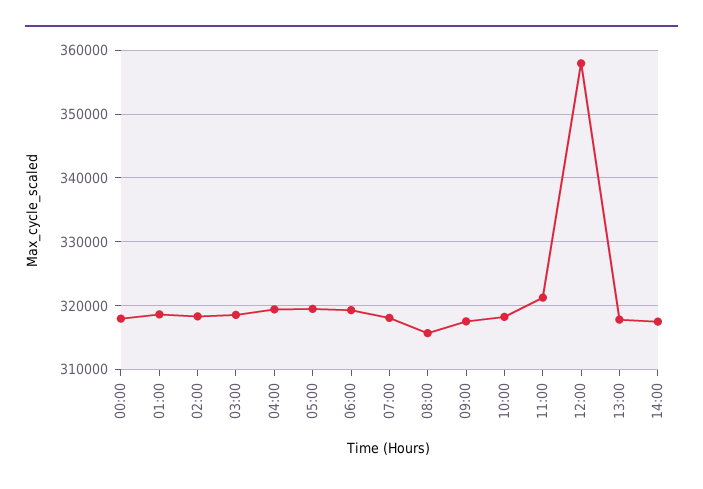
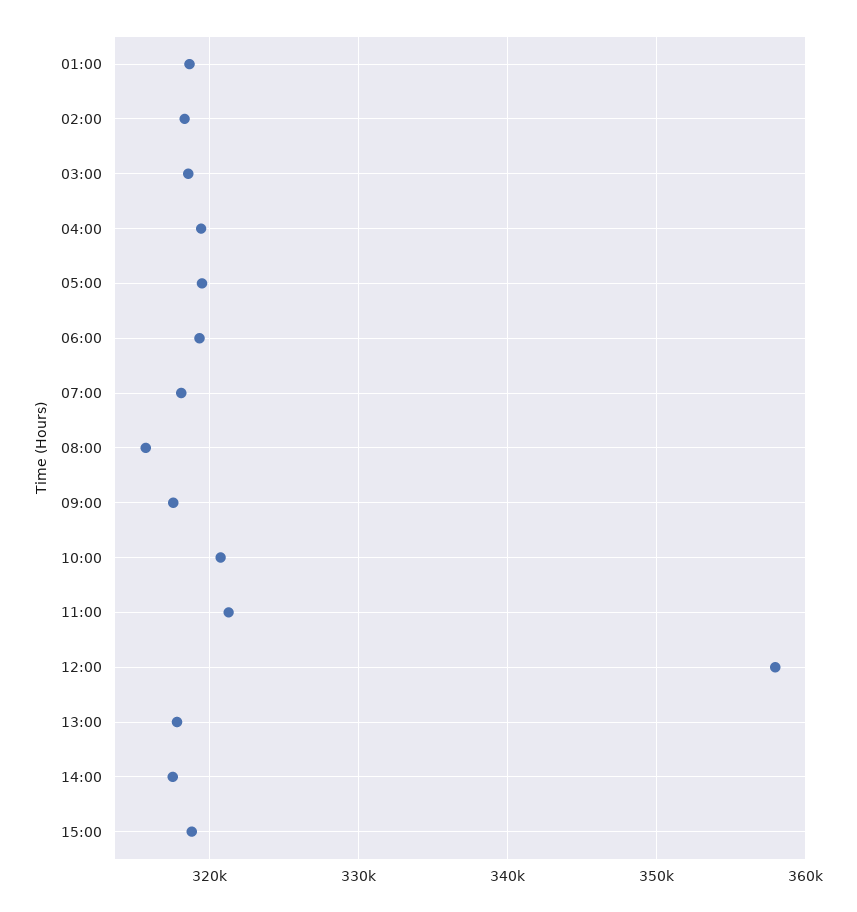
00:00: 318000 -> none
10:00: 318000 -> 321000
15:00: none -> 319000

